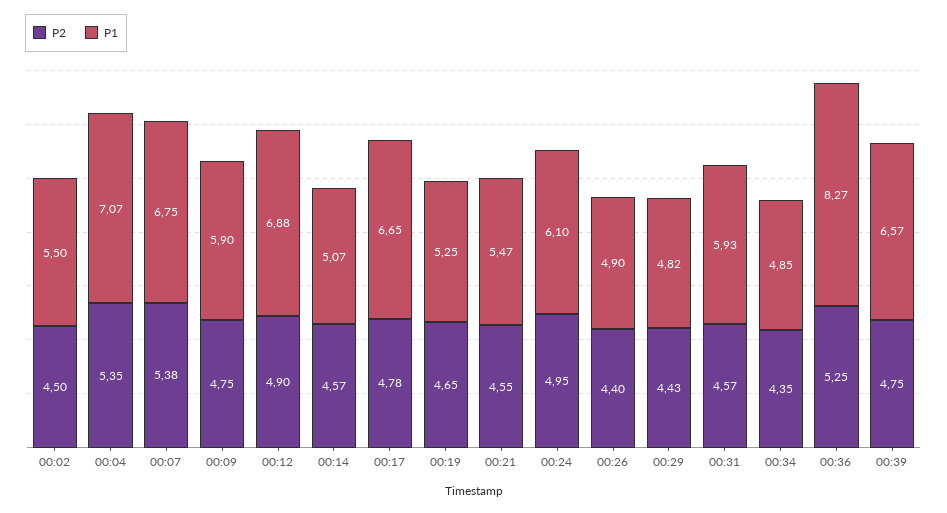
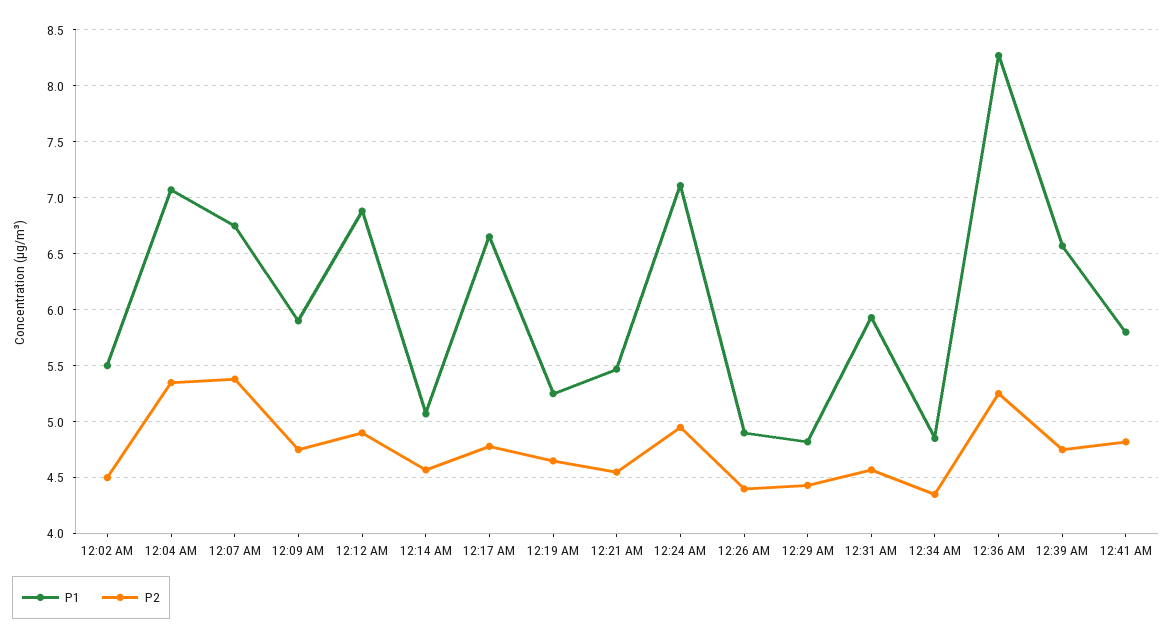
P1, 00:24: 6.1 -> 7.1
P1, 12:41 AM: none -> 5.8
P2, 12:41 AM: none -> 4.8

